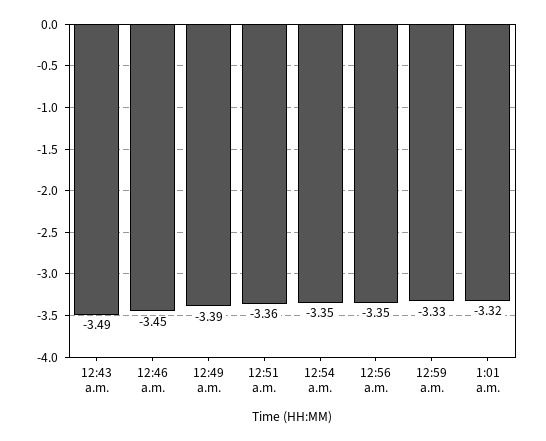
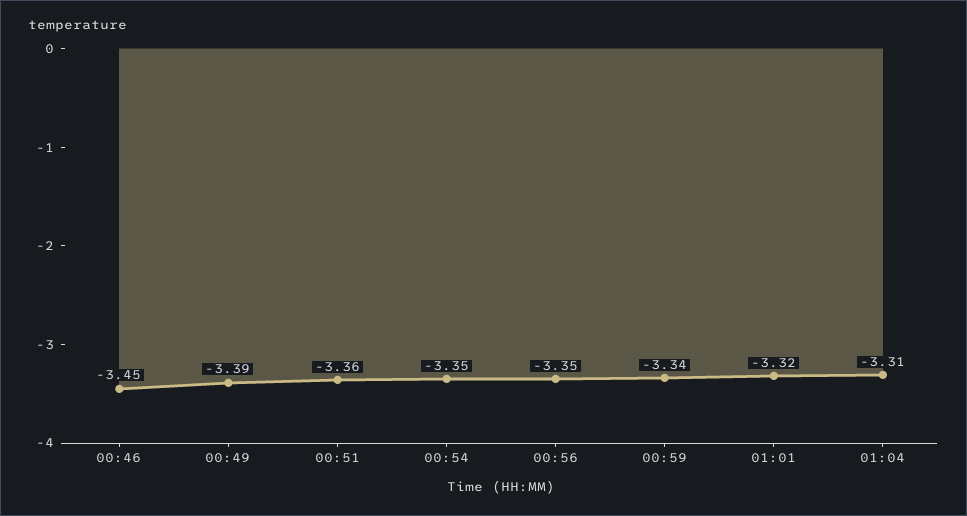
12:43 a.m.: -3.49 -> none
12:59 a.m.: -3.33 -> -3.34
01:04: none -> -3.31

